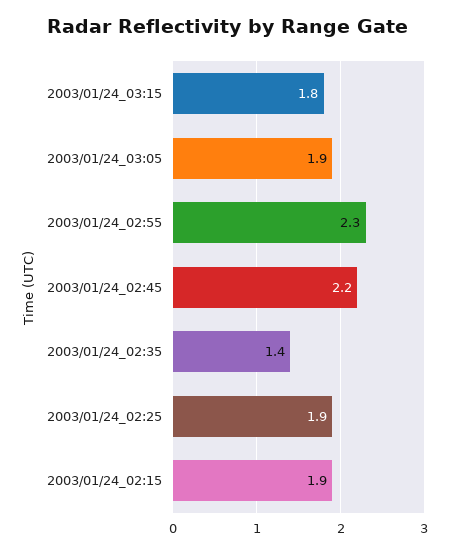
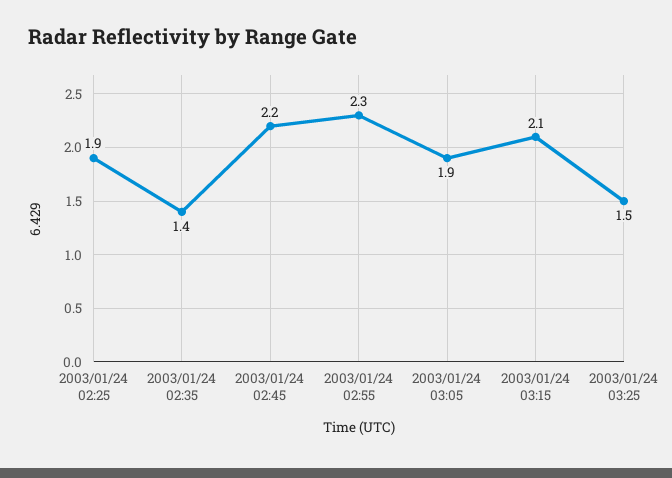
2003/01/24_03:15: 1.8 -> 2.1
2003/01/24_02:15: 1.9 -> none
2003/01/24 03:25: none -> 1.5

